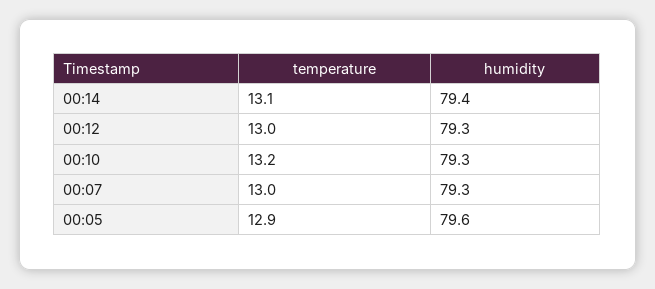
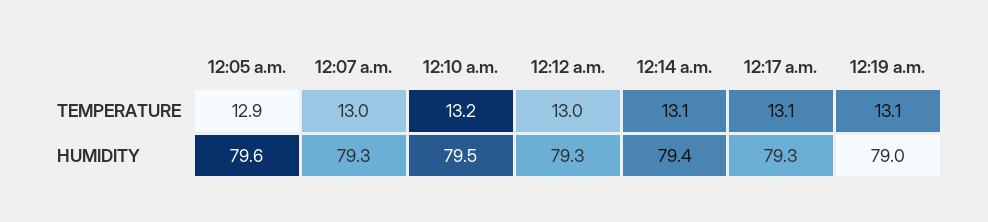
humidity, 00:10: 79.3 -> 79.5
temperature, 12:17 a.m.: none -> 13.1
temperature, 12:19 a.m.: none -> 13.1
humidity, 12:17 a.m.: none -> 79.3
humidity, 12:19 a.m.: none -> 79

